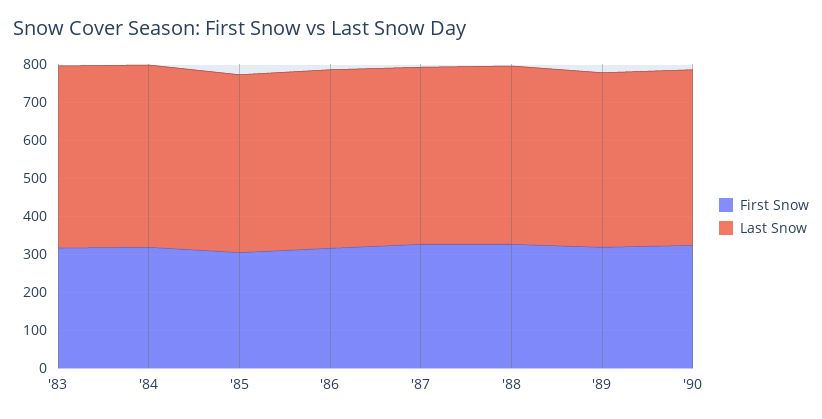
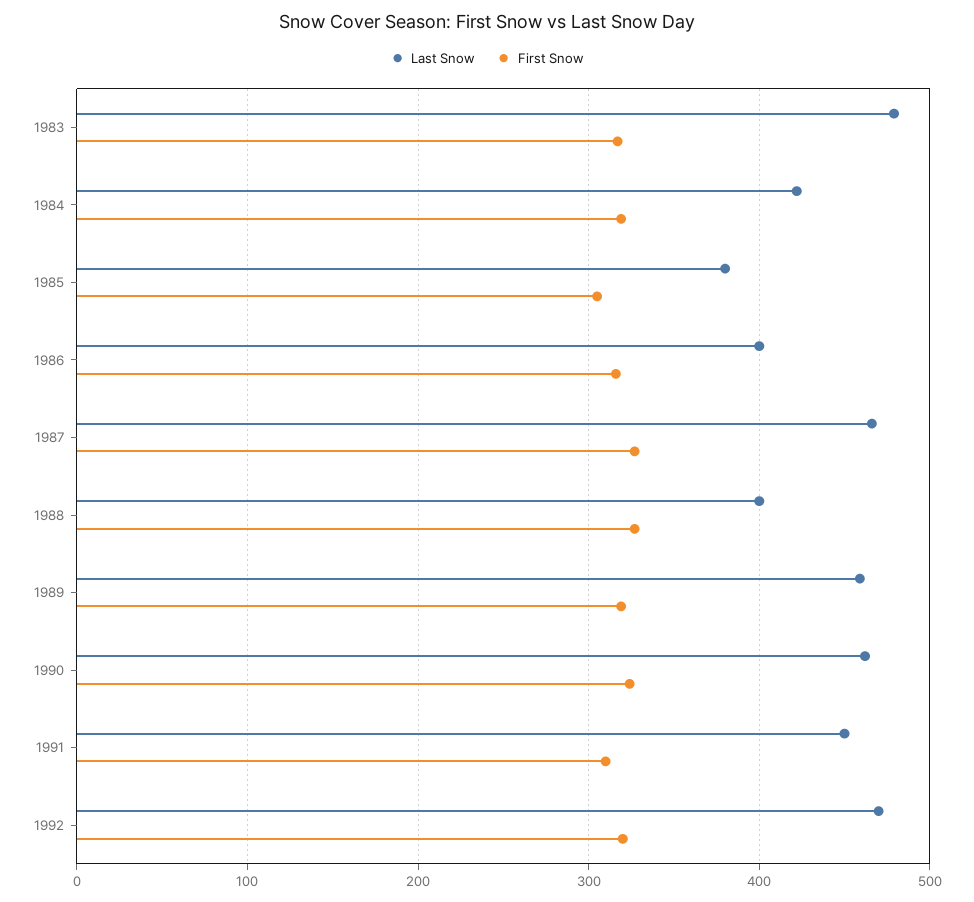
Last Snow, '84: 475 -> 420
Last Snow, '85: 475 -> 380
Last Snow, '86: 475 -> 400
Last Snow, '88: 475 -> 400
Last Snow, 1991: none -> 450
First Snow, 1991: none -> 310
Last Snow, 1992: none -> 470
First Snow, 1992: none -> 320

